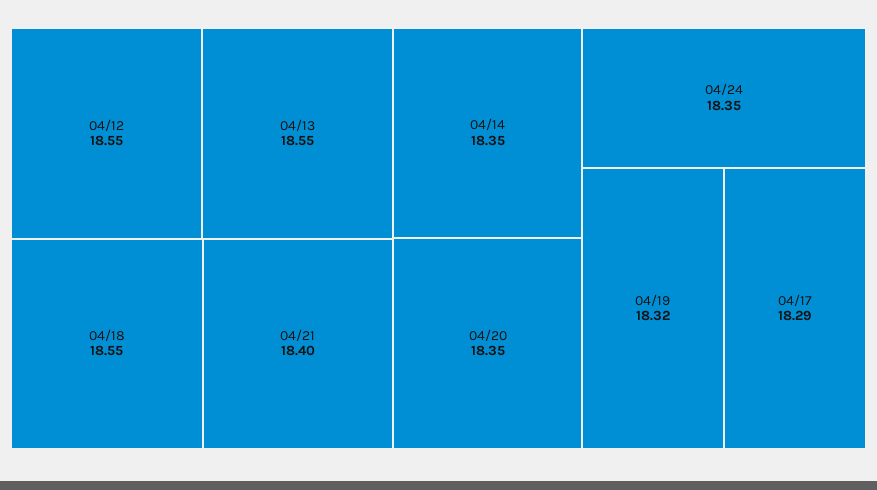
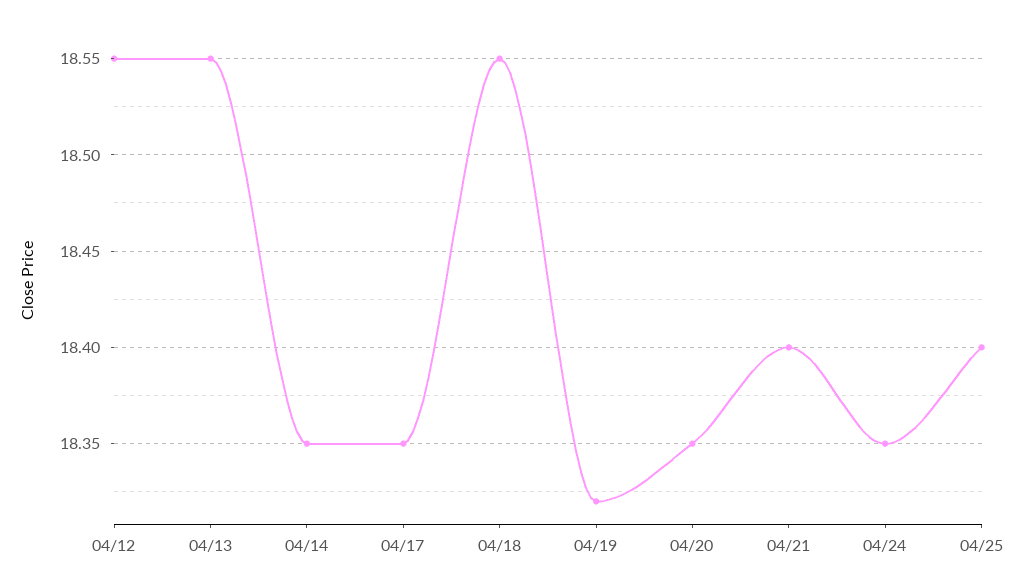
04/17: 18.29 -> 18.35
04/25: none -> 18.4

